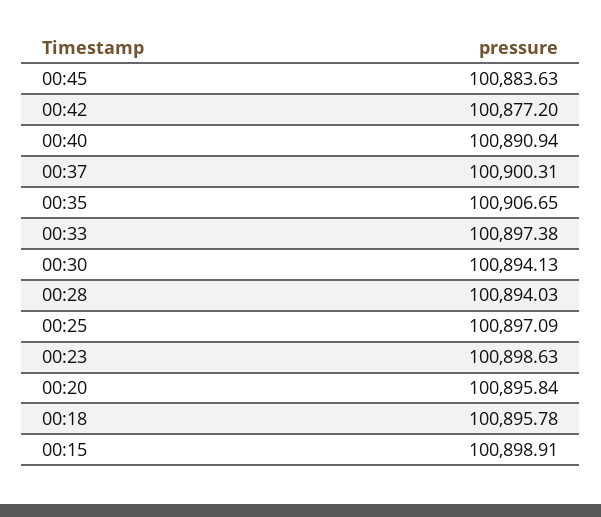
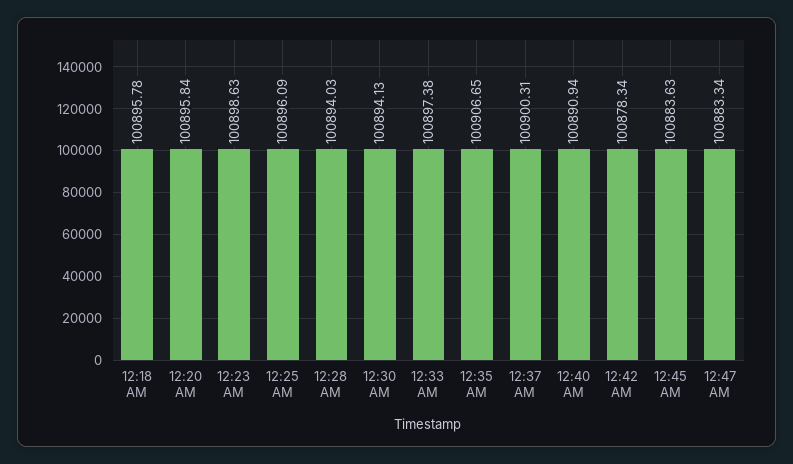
00:42: 100877.2 -> 100878.34
00:25: 100897.09 -> 100896.09
00:15: 100898.91 -> none
12:47 AM: none -> 100883.34

